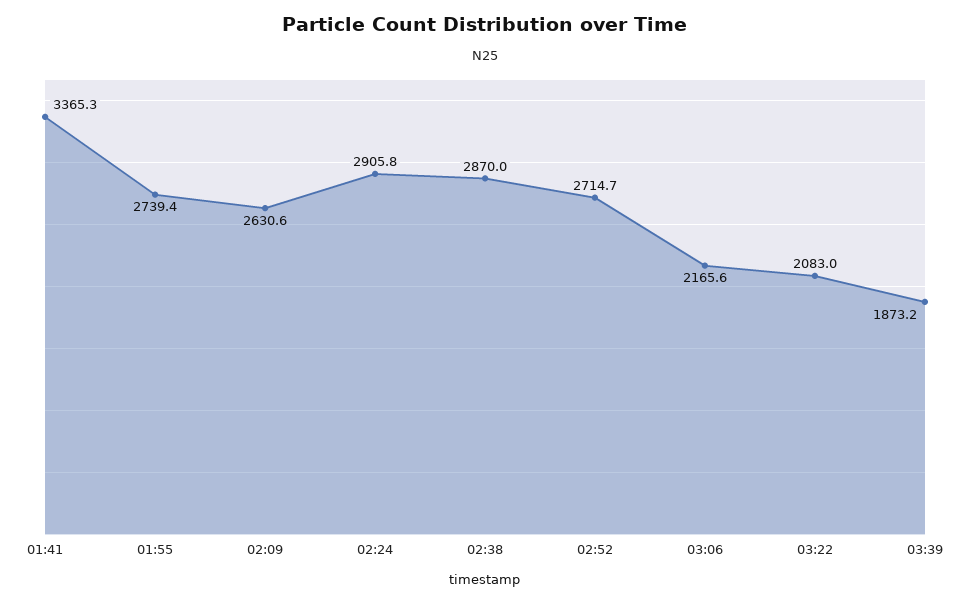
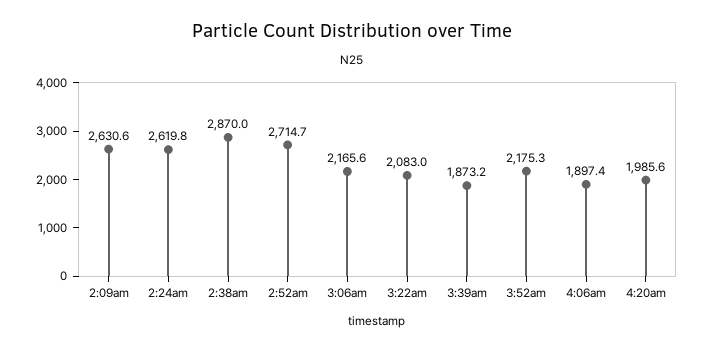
01:41: 3365.3 -> none
01:55: 2739.4 -> none
02:24: 2905.8 -> 2619.8
3:52am: none -> 2175.3
4:06am: none -> 1897.4
4:20am: none -> 1985.6

